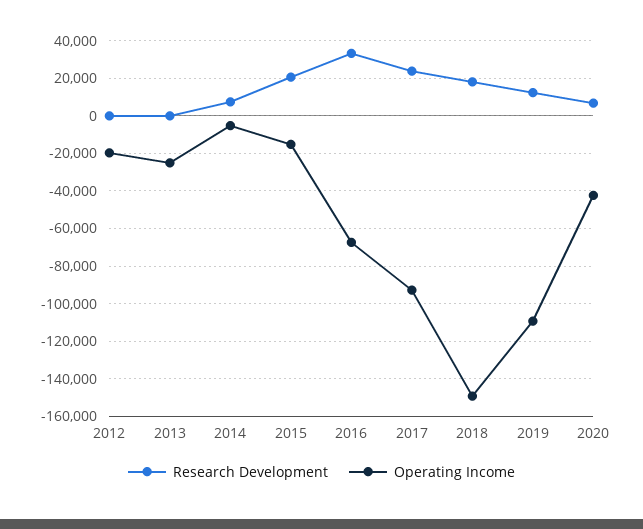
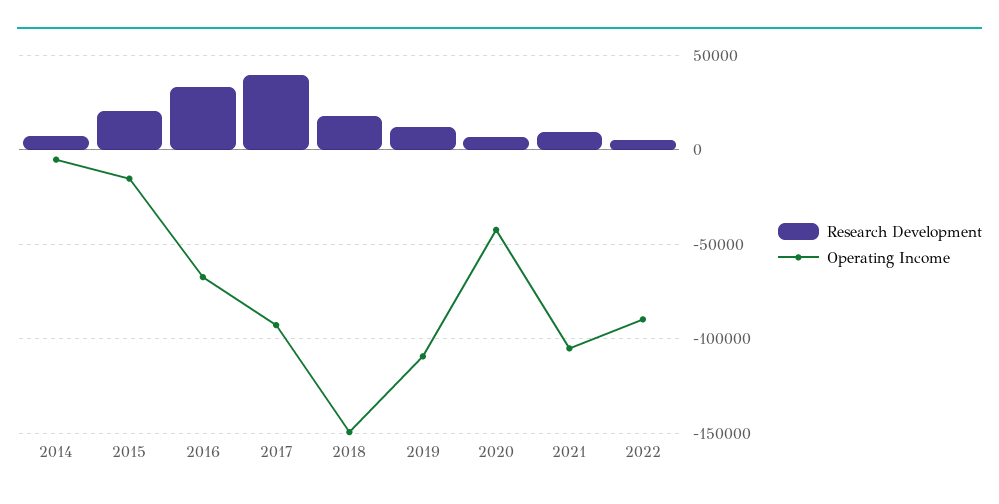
Research Development, 2012: 0 -> none
Operating Income, 2012: -20000 -> none
Research Development, 2013: 0 -> none
Operating Income, 2013: -25000 -> none
Research Development, 2017: 25000 -> 40000
Research Development, 2021: none -> 10000
Operating Income, 2021: none -> -105000
Research Development, 2022: none -> 5000
Operating Income, 2022: none -> -90000

